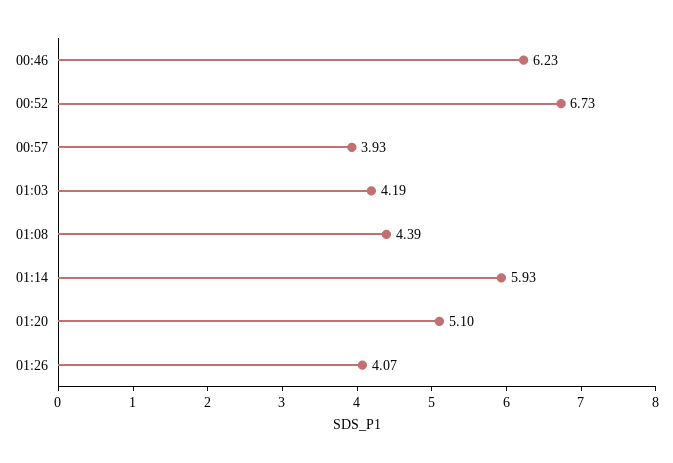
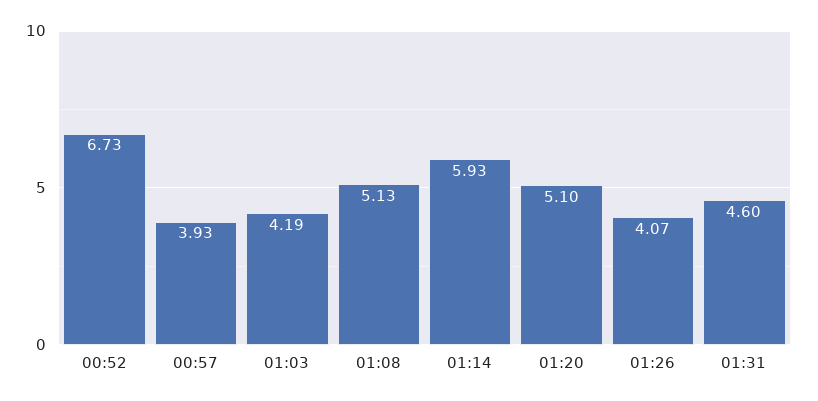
00:46: 6.23 -> none
01:08: 4.39 -> 5.13
01:31: none -> 4.6

